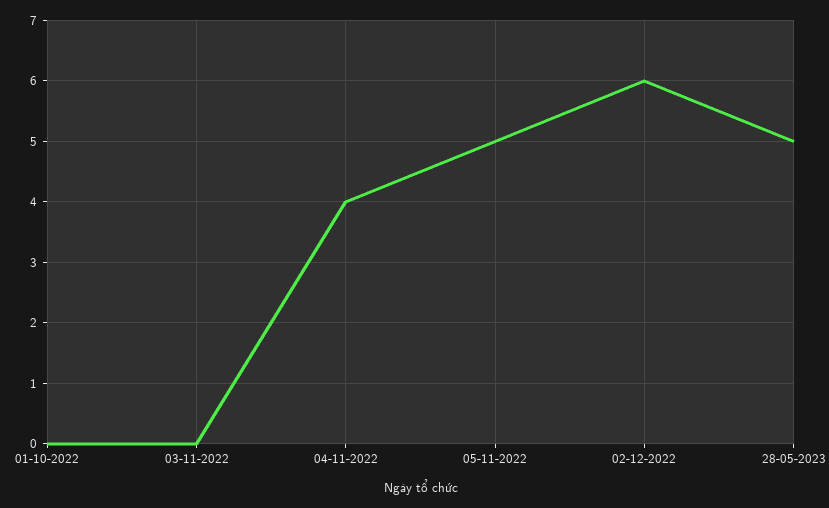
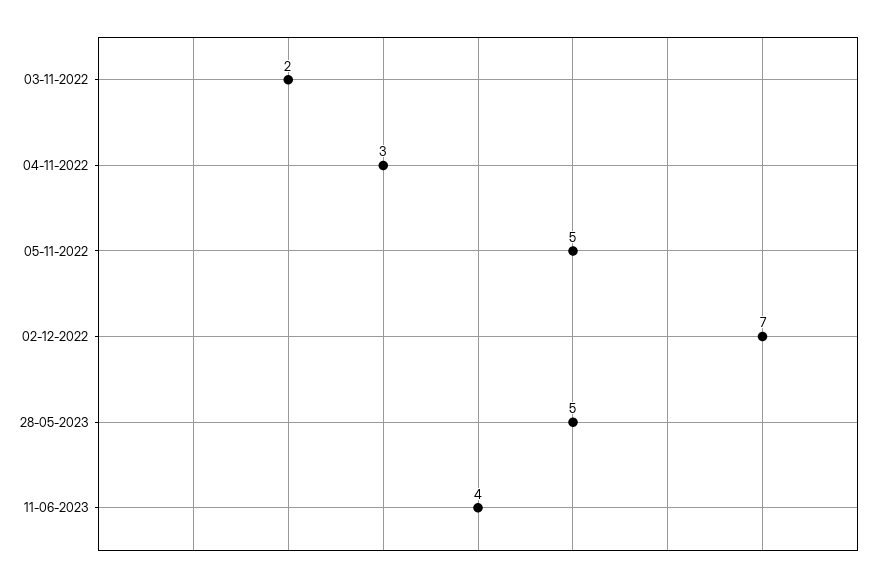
01-10-2022: 0 -> none
03-11-2022: 0 -> 2
04-11-2022: 4 -> 3
02-12-2022: 6 -> 7
11-06-2023: none -> 4

